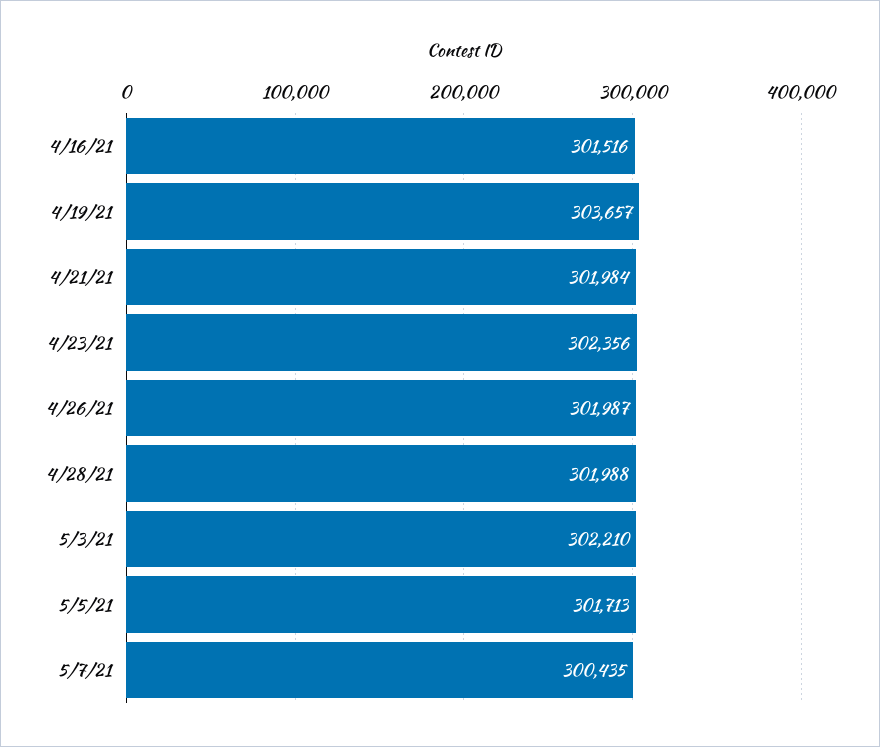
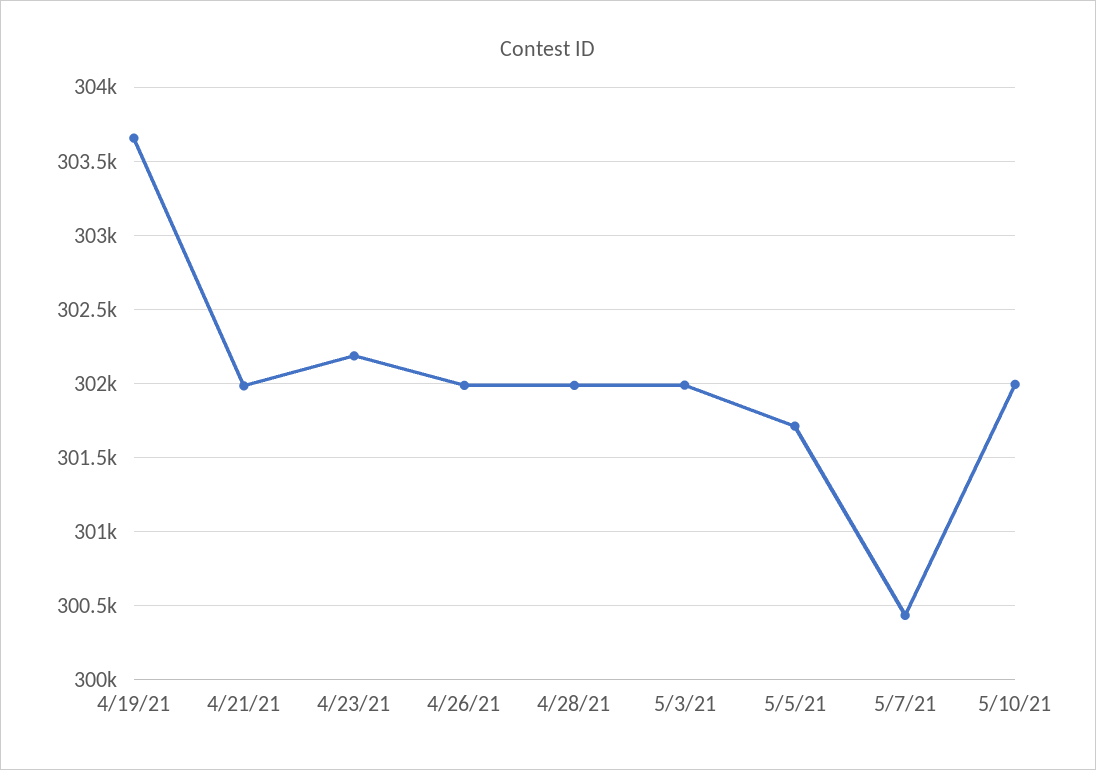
4/16/21: 301516 -> none
4/23/21: 302356 -> 302200
5/3/21: 302210 -> 302000
5/10/21: none -> 302000

